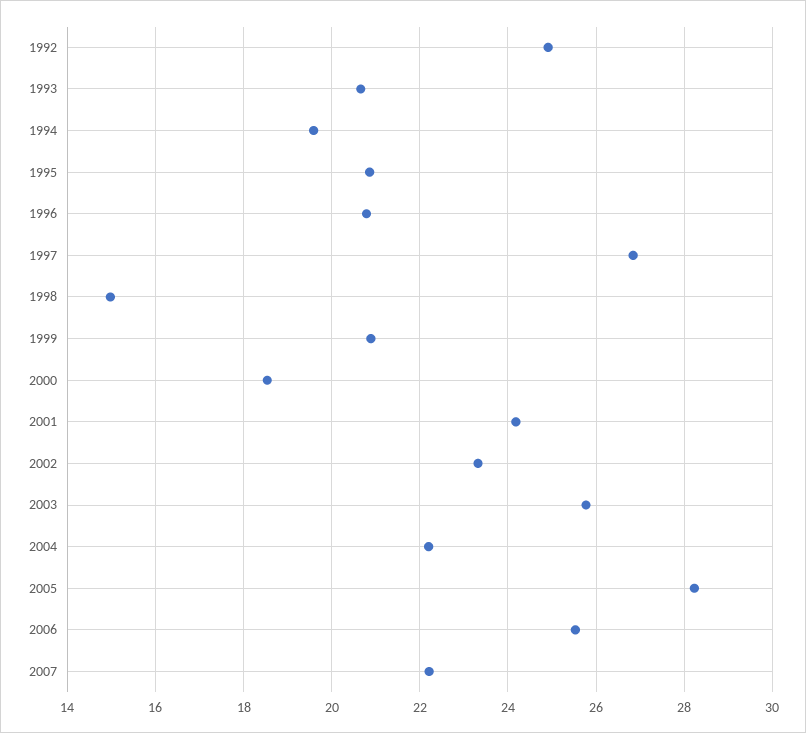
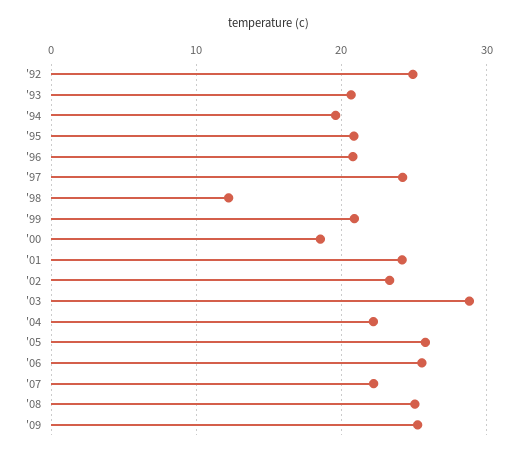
1997: 26.8 -> 24
1998: 15 -> 12
2003: 25.8 -> 29
2005: 28.2 -> 26
'08: none -> 25
'09: none -> 25

